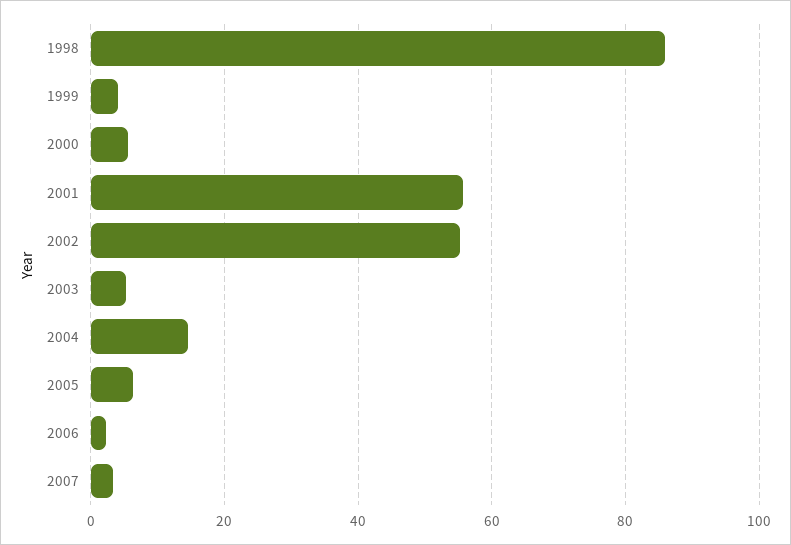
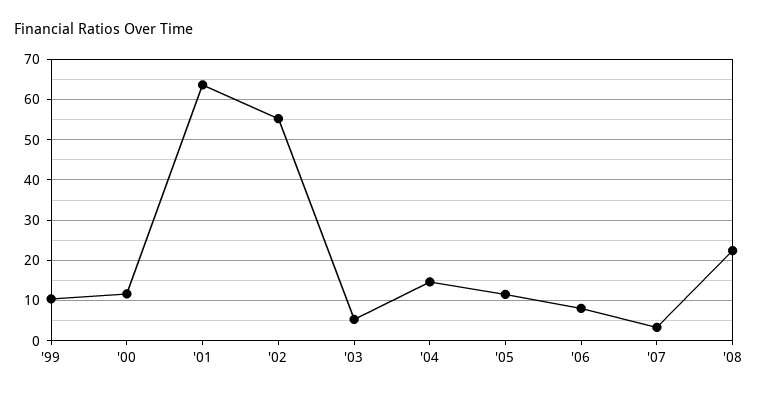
1998: 86 -> none
1999: 4 -> 10
2000: 6 -> 12
2001: 56 -> 64
2005: 6 -> 12
2006: 2 -> 8
'08: none -> 22

